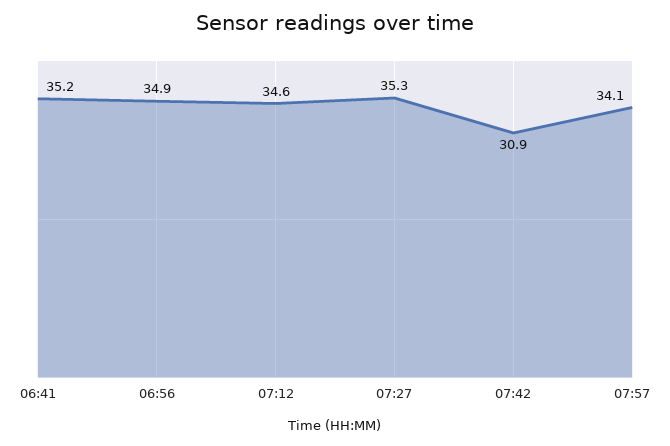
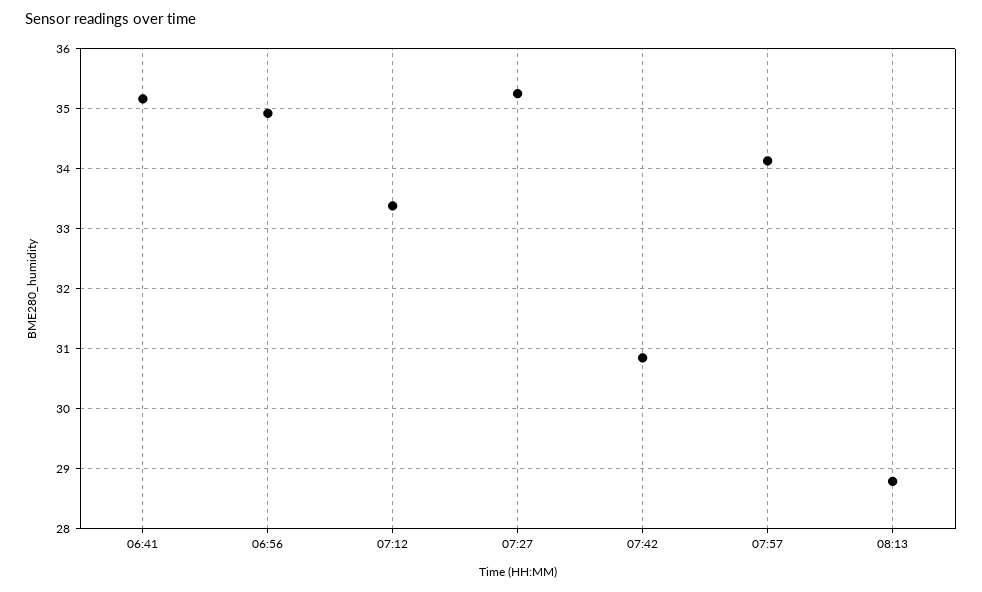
07:12: 34.6 -> 33.4
08:13: none -> 28.8

